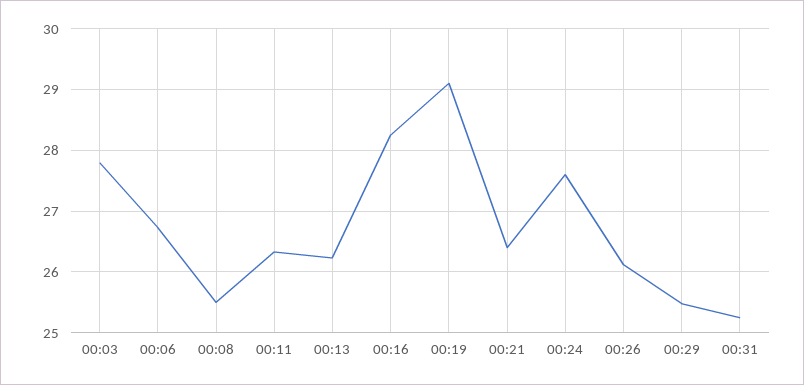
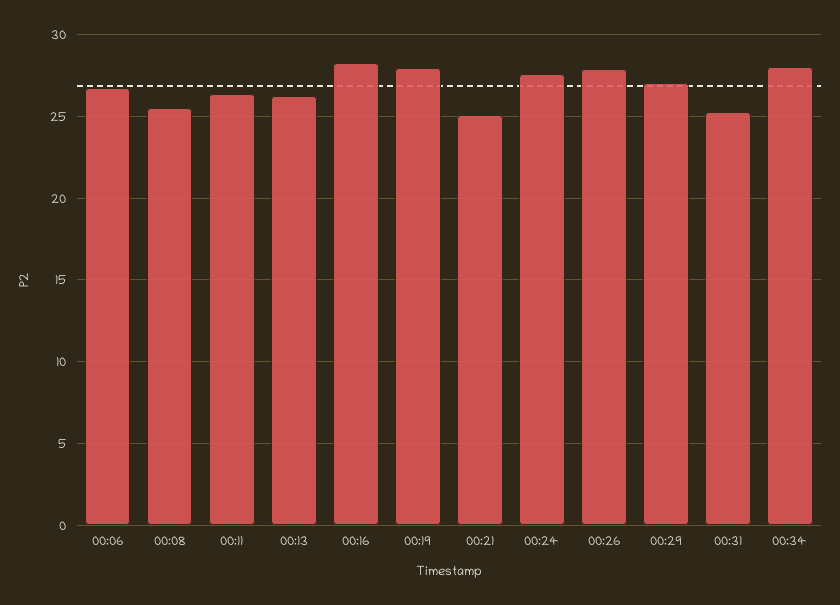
00:03: 27.8 -> none
00:19: 29.1 -> 28
00:21: 26.4 -> 25
00:26: 26.1 -> 28
00:29: 25.5 -> 27
00:34: none -> 28

